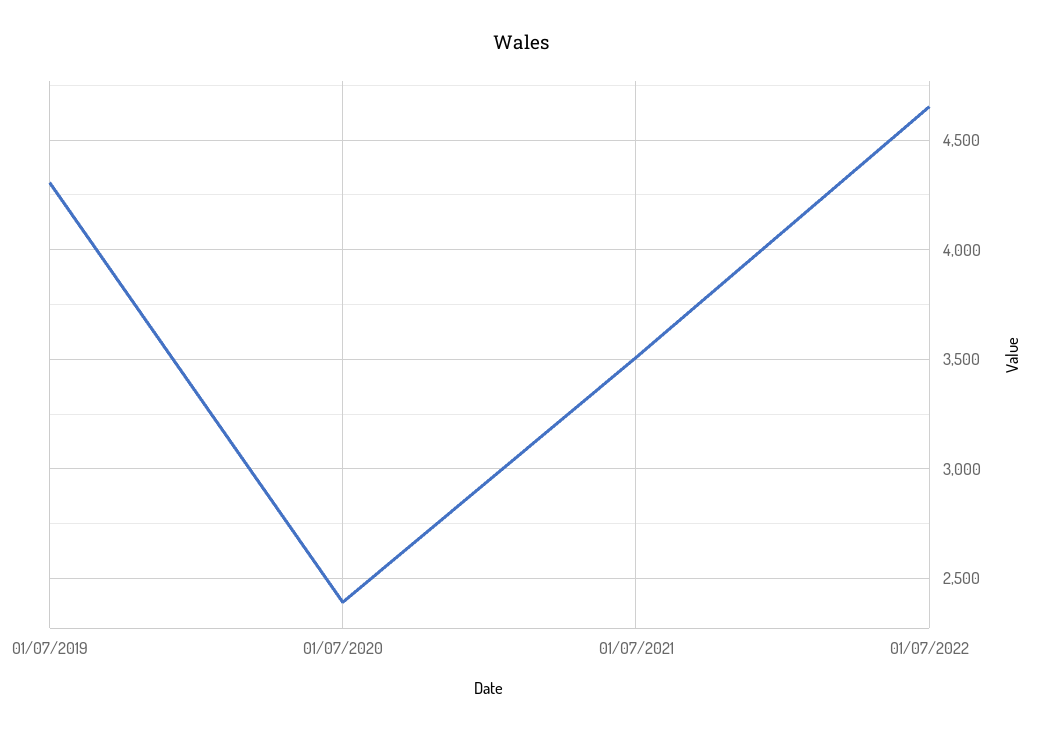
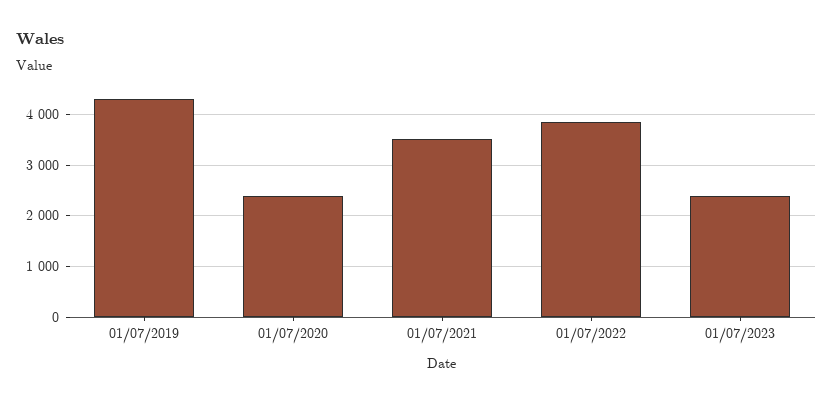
01/07/2022: 4650 -> 3800
01/07/2023: none -> 2400

